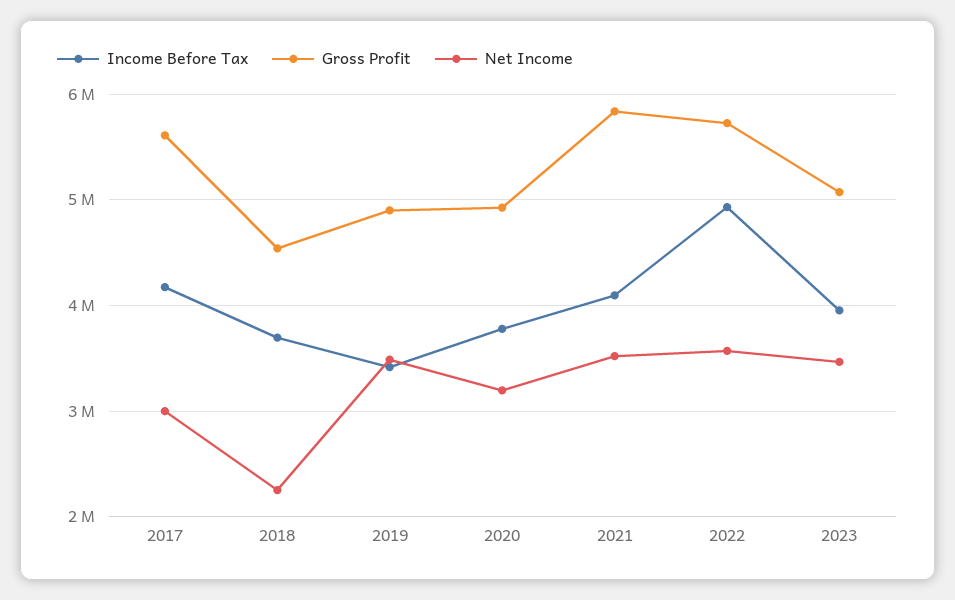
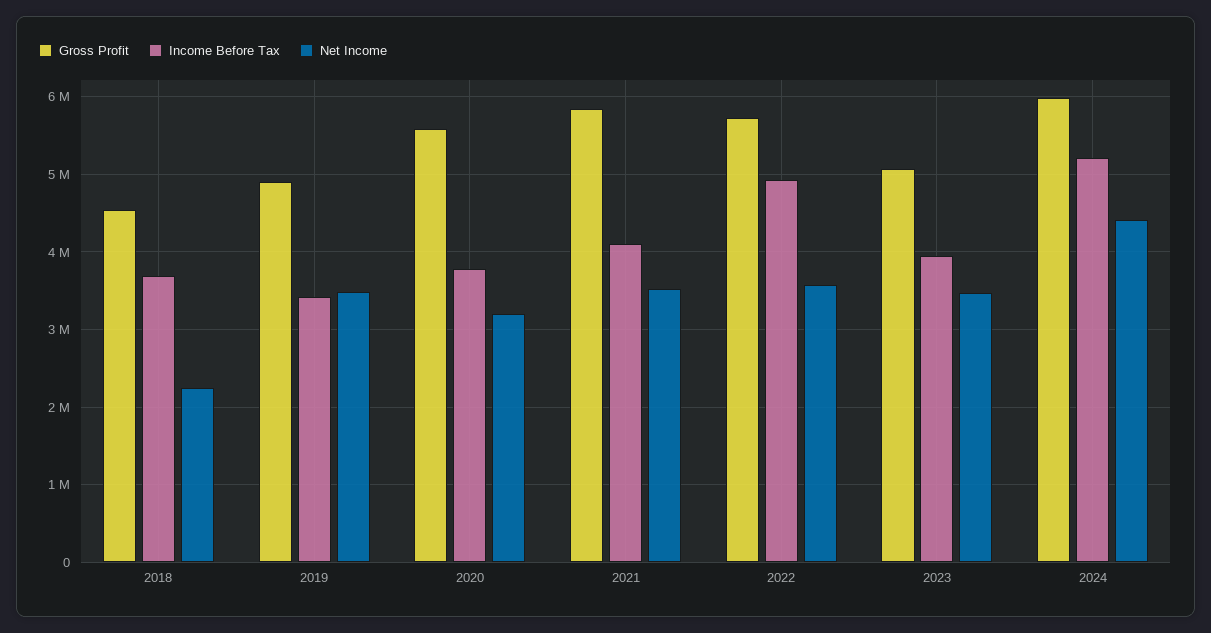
Income Before Tax, 2017: 4200000 -> none
Gross Profit, 2017: 5600000 -> none
Net Income, 2017: 3000000 -> none
Gross Profit, 2020: 4900000 -> 5600000
Gross Profit, 2024: none -> 6000000
Income Before Tax, 2024: none -> 5200000
Net Income, 2024: none -> 4400000

